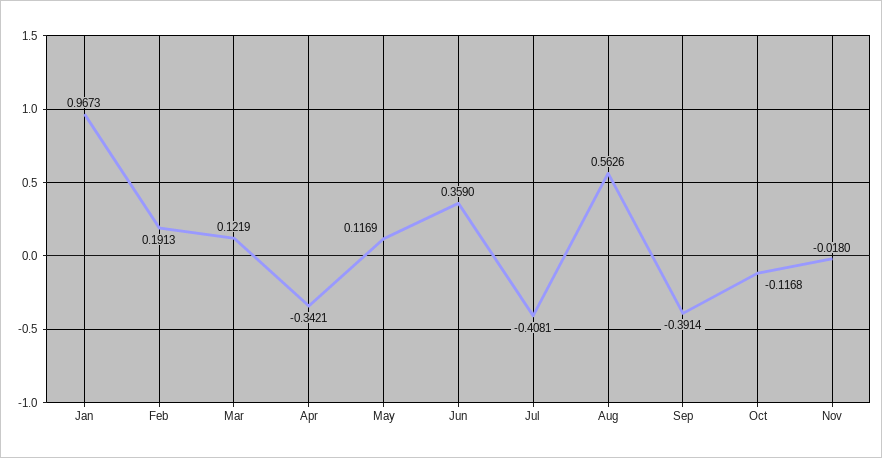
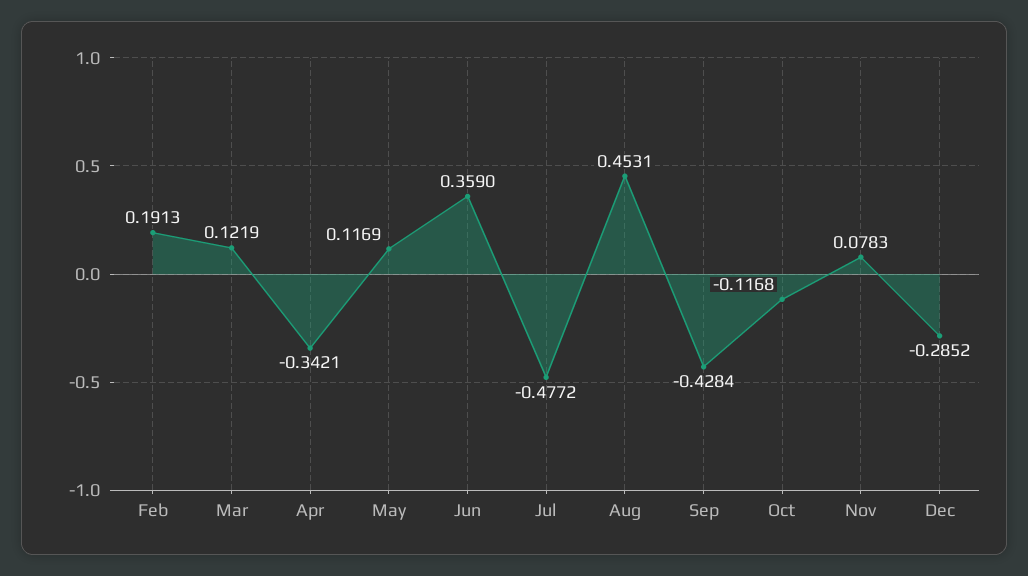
Jan: 0.9673 -> none
Jul: -0.4081 -> -0.4772
Aug: 0.5626 -> 0.4531
Sep: -0.3914 -> -0.4284
Nov: -0.018 -> 0.0783
Dec: none -> -0.2852

